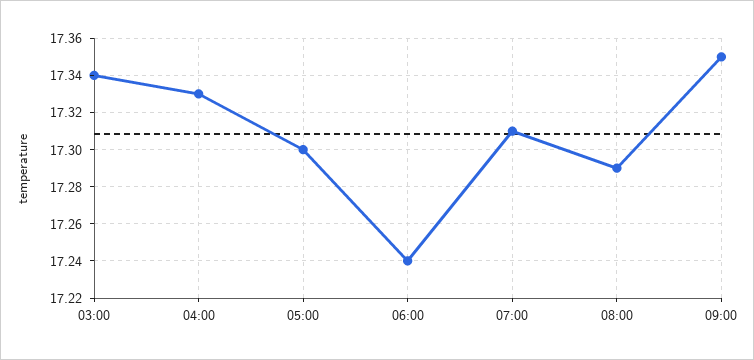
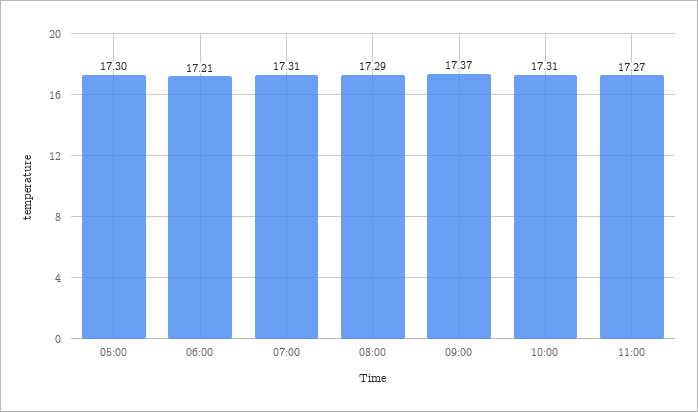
03:00: 17.34 -> none
04:00: 17.33 -> none
06:00: 17.24 -> 17.21
09:00: 17.35 -> 17.37
10:00: none -> 17.31
11:00: none -> 17.27

